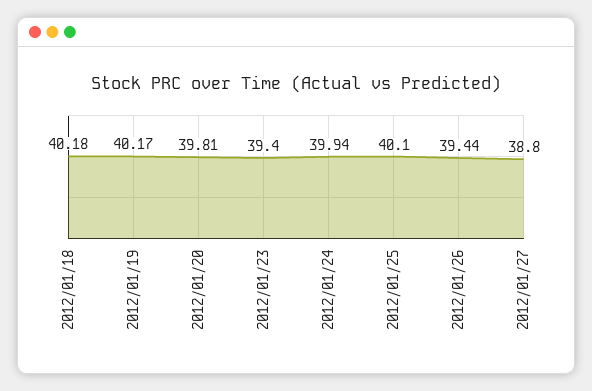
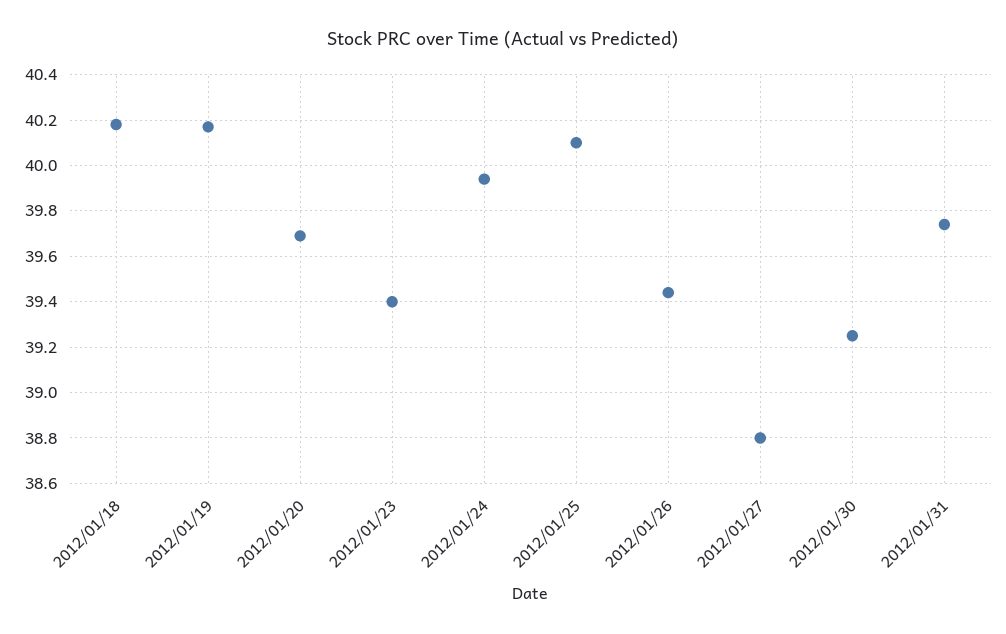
2012/01/20: 39.81 -> 39.7
2012/01/30: none -> 39.25
2012/01/31: none -> 39.75

